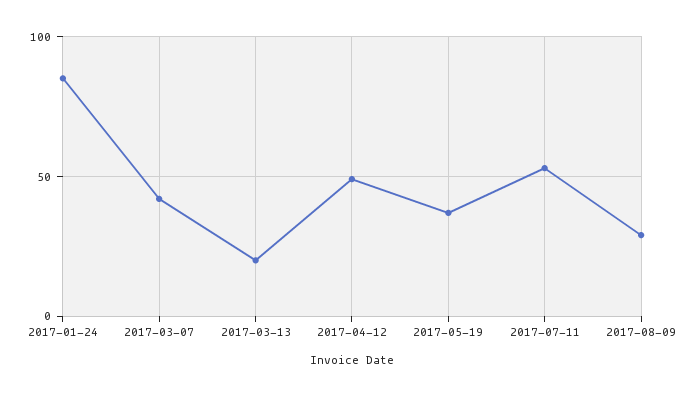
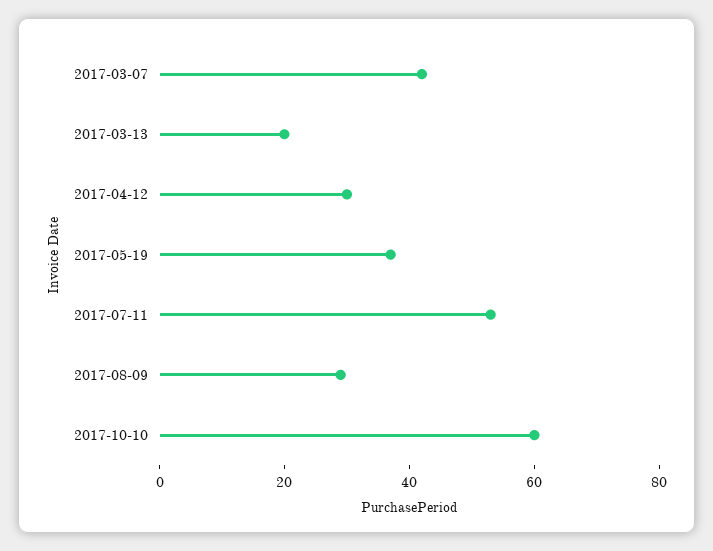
2017-01-24: 85 -> none
2017-04-12: 50 -> 30
2017-10-10: none -> 60

